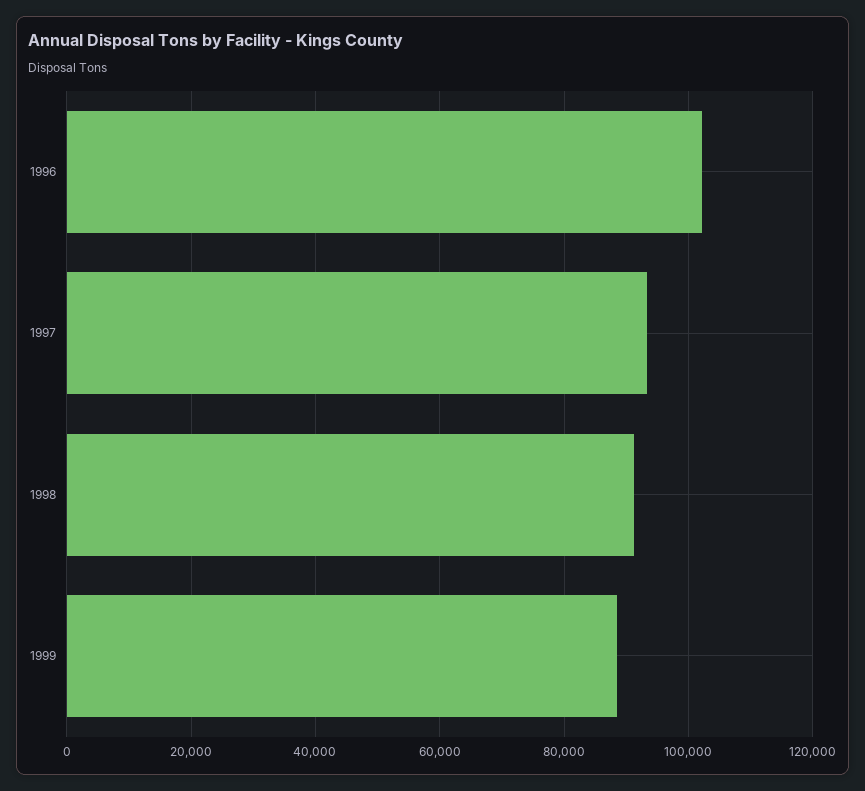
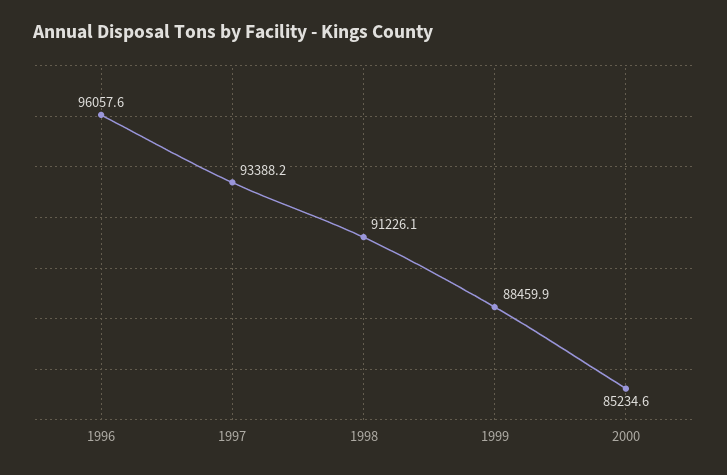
1996: 102000 -> 96057.6
2000: none -> 85234.6

